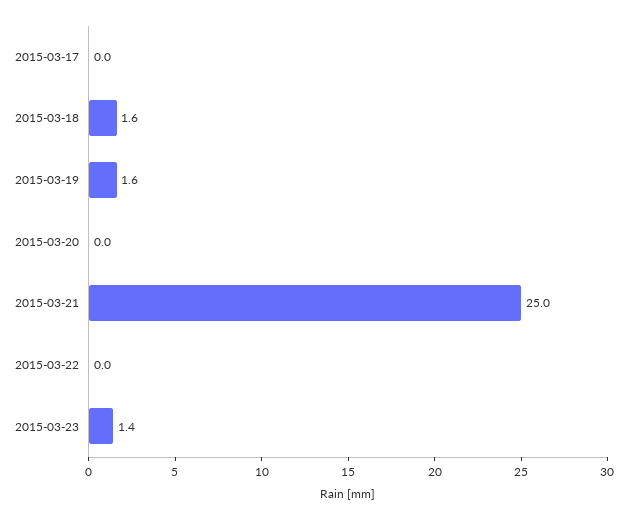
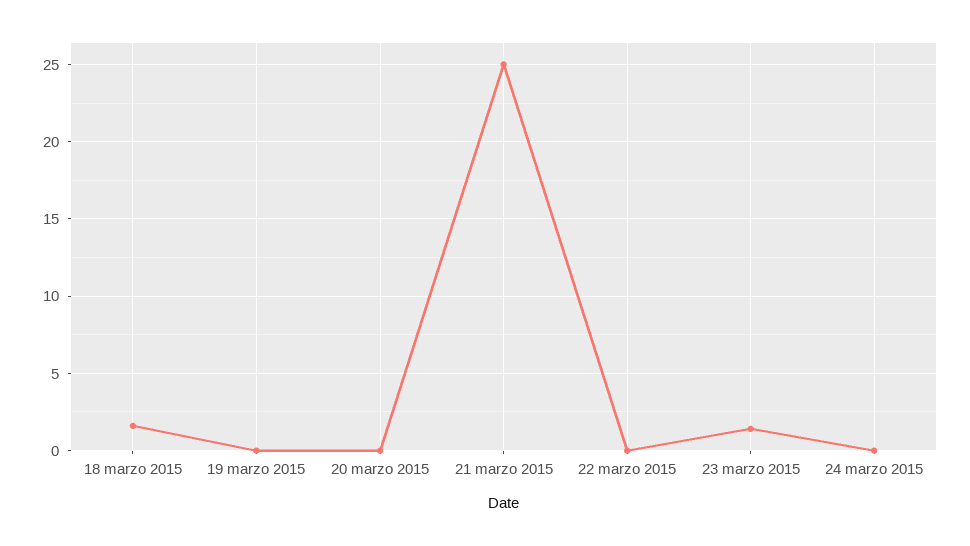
2015-03-17: 0 -> none
2015-03-19: 1.6 -> 0
24 marzo 2015: none -> 0

